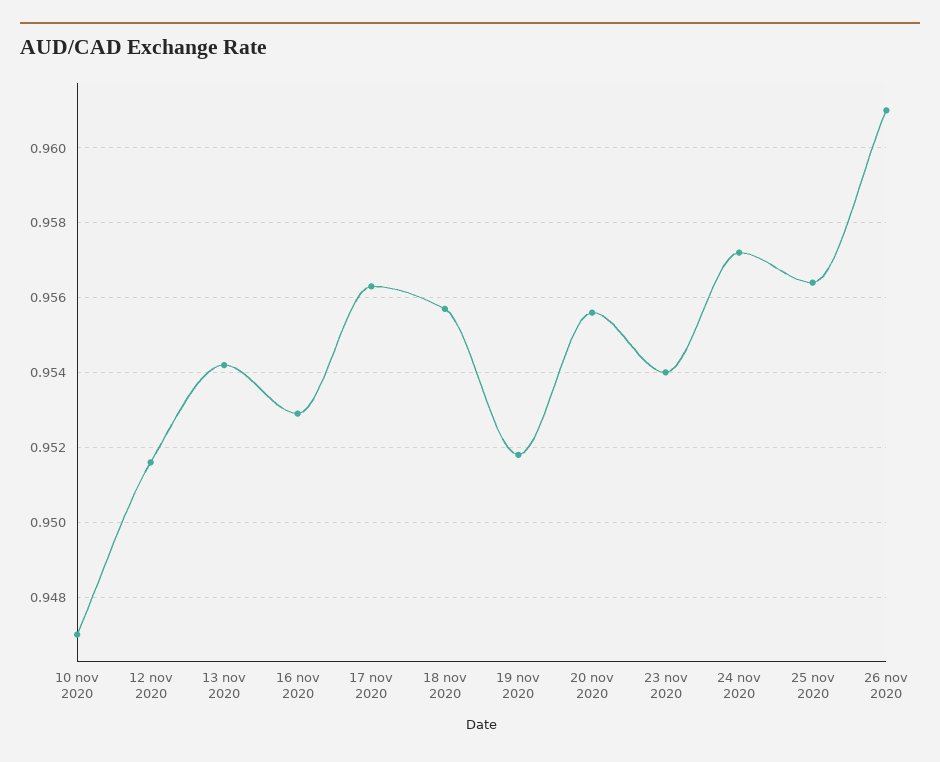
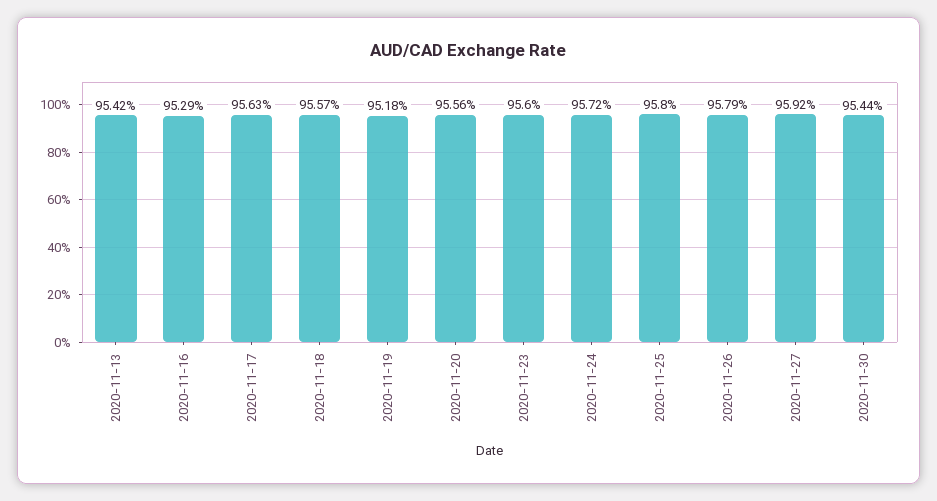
10 nov 2020: 0.947 -> none
12 nov 2020: 0.9515 -> none
23 nov 2020: 0.954 -> 0.956
25 nov 2020: 0.9565 -> 0.958
26 nov 2020: 0.961 -> 0.9579
2020-11-27: none -> 0.9592
2020-11-30: none -> 0.9544

